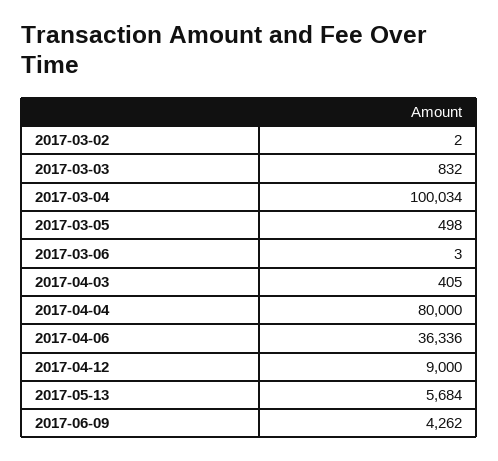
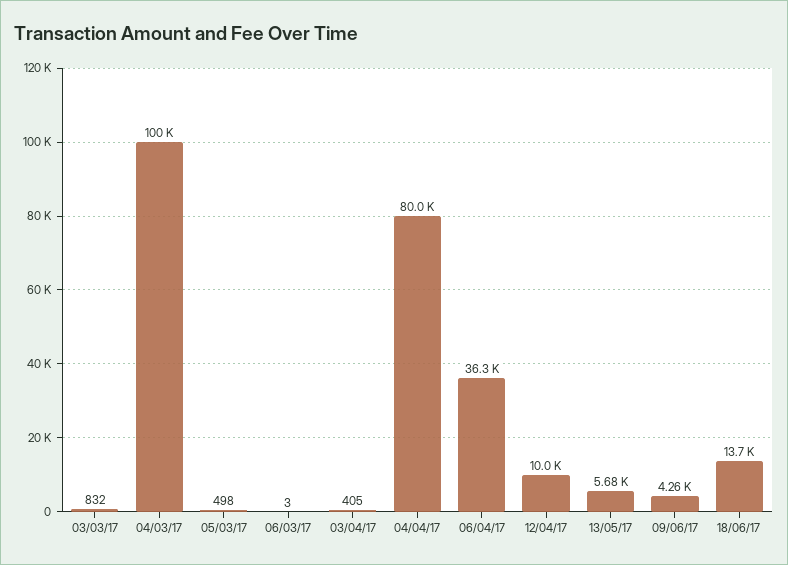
2017-03-02: 2 -> none
2017-04-12: 9000 -> 10000
18/06/17: none -> 13700

